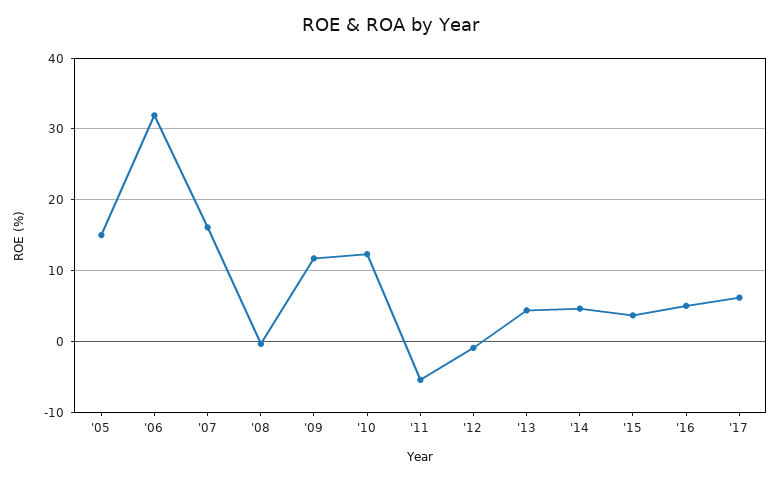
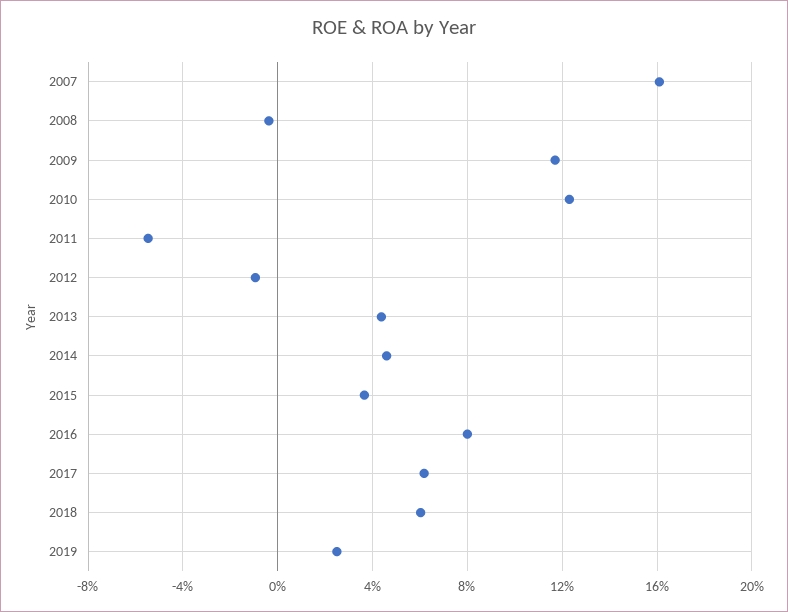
'05: 15 -> none
'06: 32 -> none
'16: 5 -> 8
2018: none -> 6
2019: none -> 2.5

